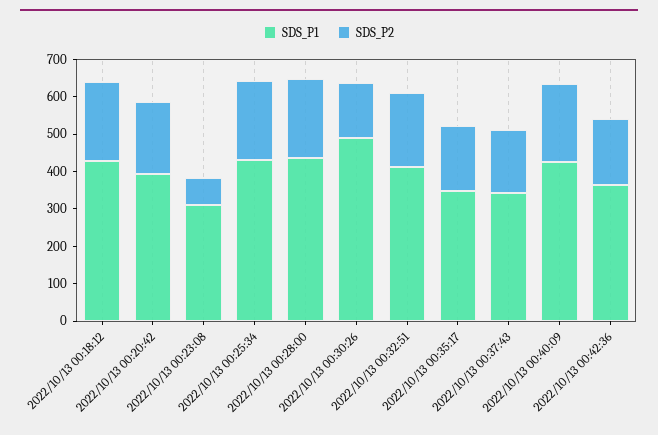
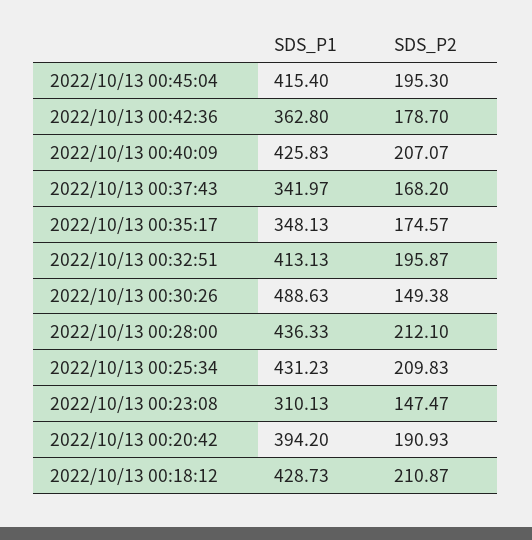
SDS_P2, 2022/10/13 00:23:08: 75 -> 147.47
SDS_P1, 2022/10/13 00:45:04: none -> 415.4
SDS_P2, 2022/10/13 00:45:04: none -> 195.3

